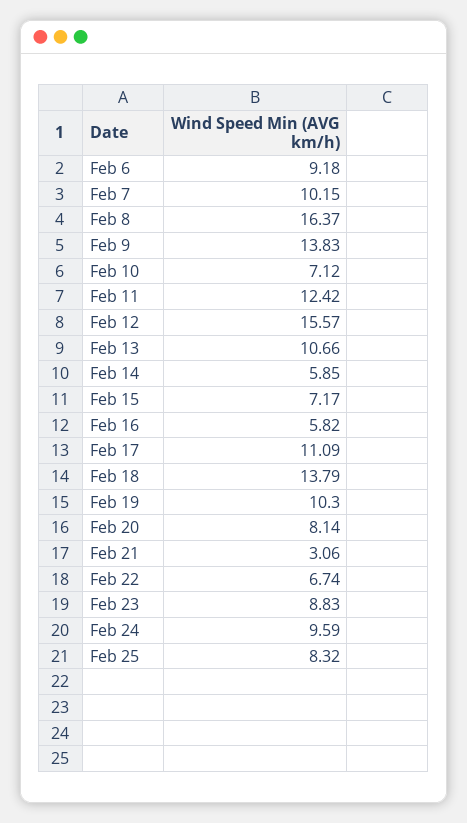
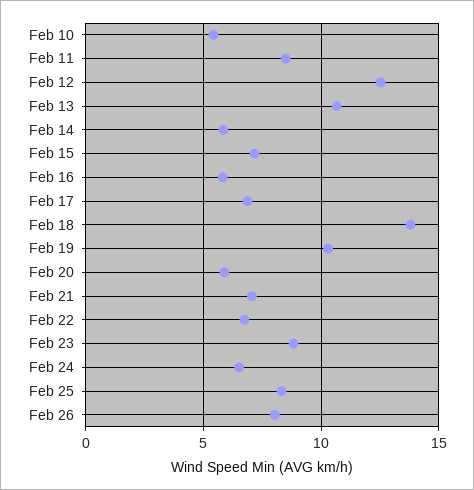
Feb 6: 9.18 -> none
Feb 7: 10.15 -> none
Feb 8: 16.37 -> none
Feb 9: 13.83 -> none
Feb 10: 7.12 -> 5.5
Feb 11: 12.42 -> 8.5
Feb 12: 15.57 -> 12.5
Feb 17: 11.09 -> 7
Feb 20: 8.14 -> 6
Feb 21: 3.06 -> 7
Feb 24: 9.59 -> 6.5
Feb 26: none -> 8

